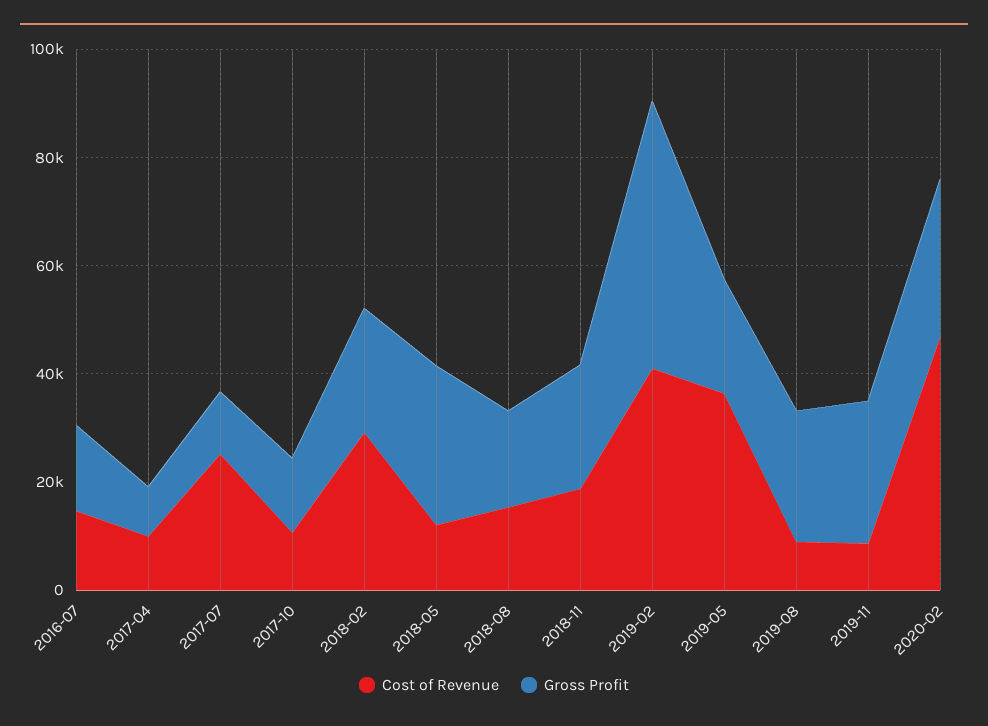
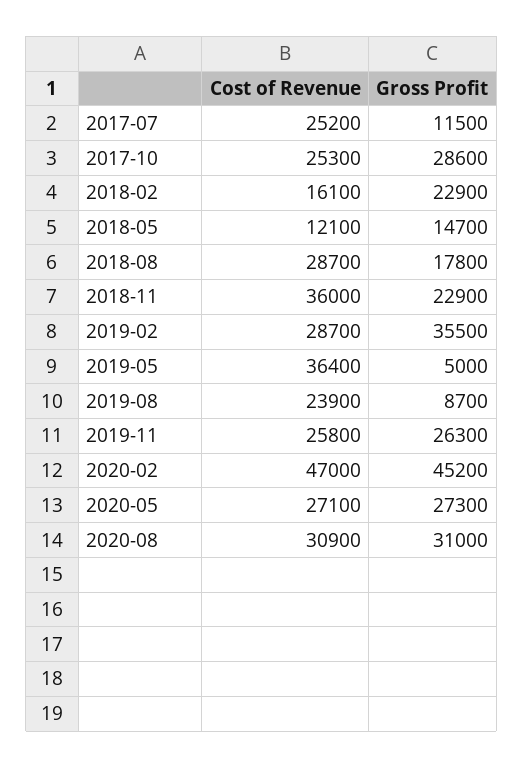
Cost of Revenue, 2016-07: 15000 -> none
Gross Profit, 2016-07: 15000 -> none
Cost of Revenue, 2017-04: 10000 -> none
Gross Profit, 2017-04: 10000 -> none
Cost of Revenue, 2017-10: 10000 -> 25300
Gross Profit, 2017-10: 15000 -> 28600
Cost of Revenue, 2018-02: 30000 -> 16100
Gross Profit, 2018-05: 30000 -> 14700
Cost of Revenue, 2018-08: 15000 -> 28700
Cost of Revenue, 2018-11: 20000 -> 36000
Cost of Revenue, 2019-02: 40000 -> 28700
Gross Profit, 2019-02: 50000 -> 35500
Gross Profit, 2019-05: 20000 -> 5000
Cost of Revenue, 2019-08: 10000 -> 23900
Gross Profit, 2019-08: 25000 -> 8700
Cost of Revenue, 2019-11: 10000 -> 25800
Gross Profit, 2020-02: 30000 -> 45200
Cost of Revenue, 2020-05: none -> 27100
Gross Profit, 2020-05: none -> 27300
Cost of Revenue, 2020-08: none -> 30900
Gross Profit, 2020-08: none -> 31000

